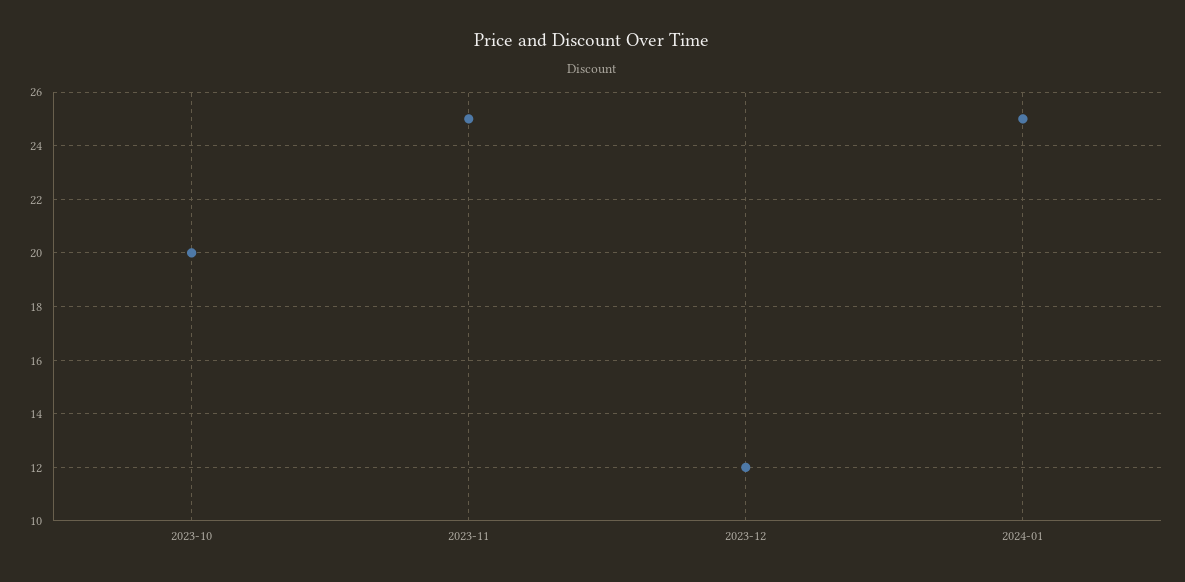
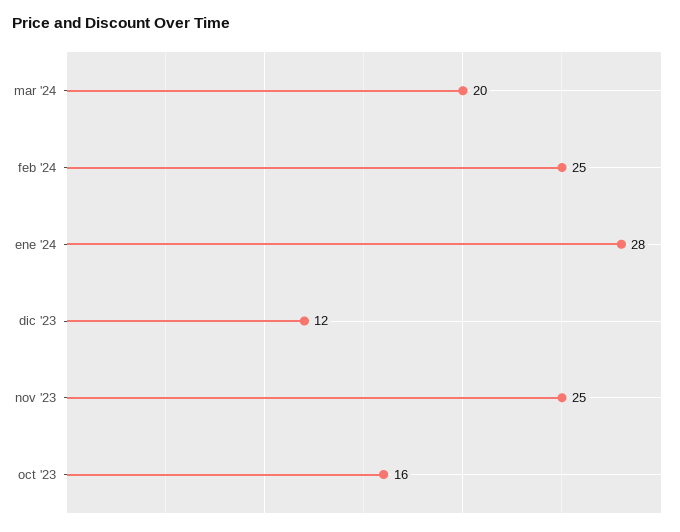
2023-10: 20 -> 16
2024-01: 25 -> 28
mar '24: none -> 20
feb '24: none -> 25

